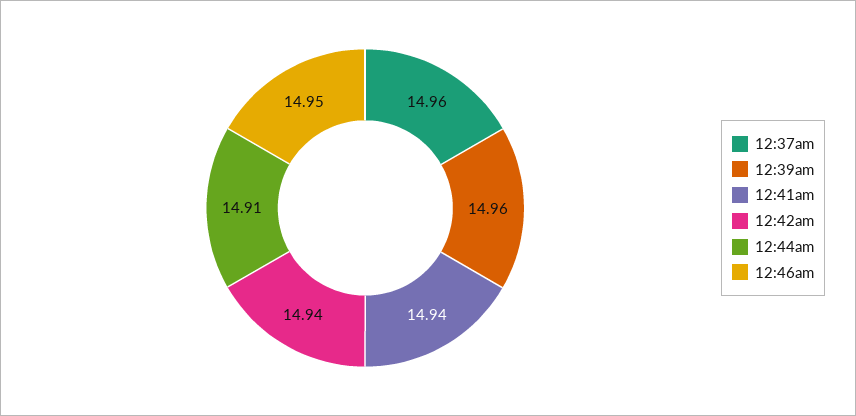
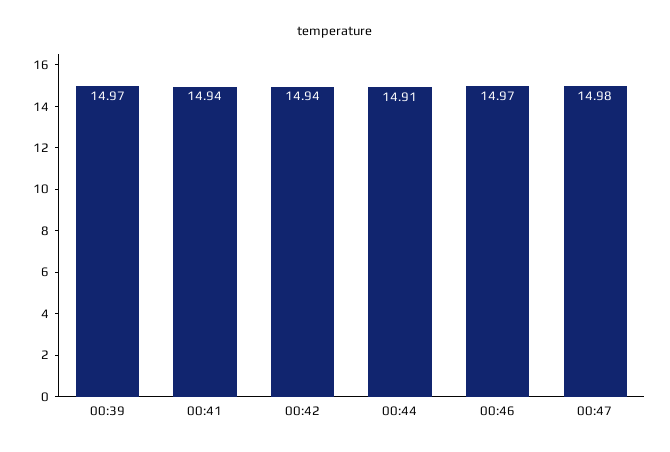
12:37am: 14.96 -> none
12:39am: 14.96 -> 14.97
12:46am: 14.95 -> 14.97
00:47: none -> 14.98

